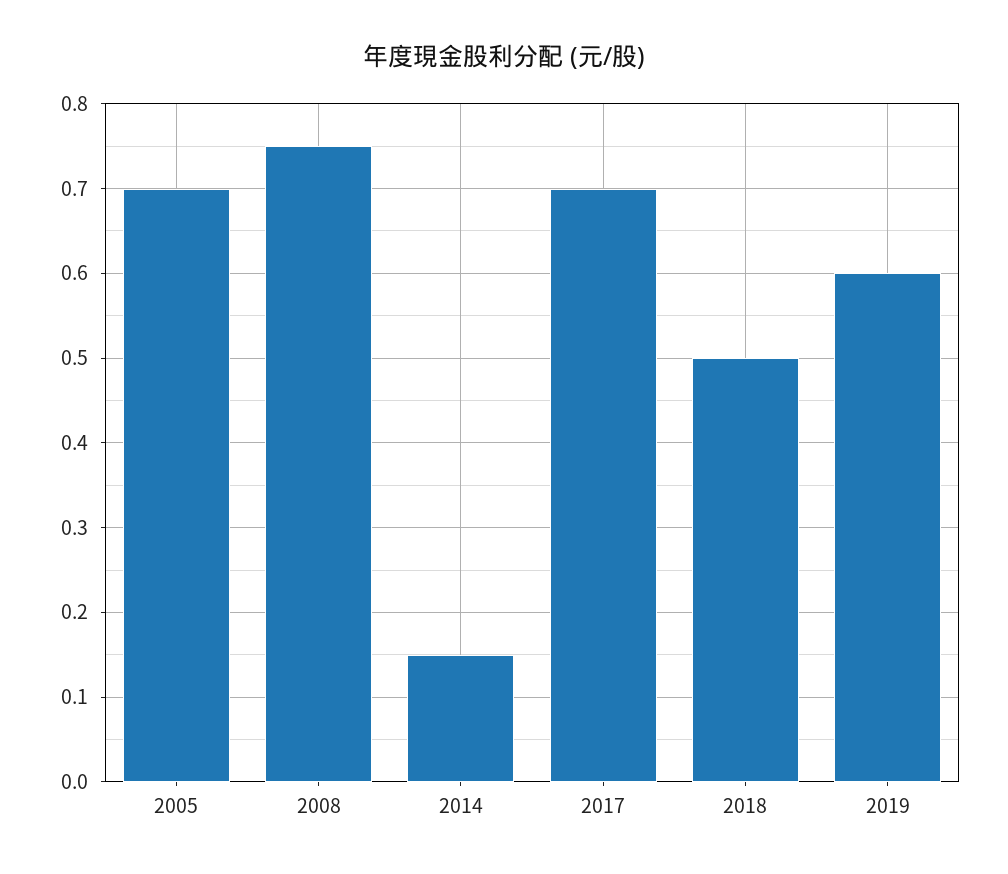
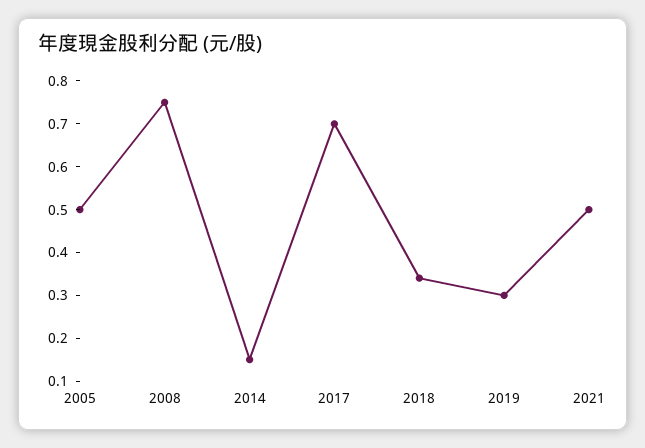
2005: 0.7 -> 0.5
2018: 0.5 -> 0.35
2019: 0.6 -> 0.3
2021: none -> 0.5

